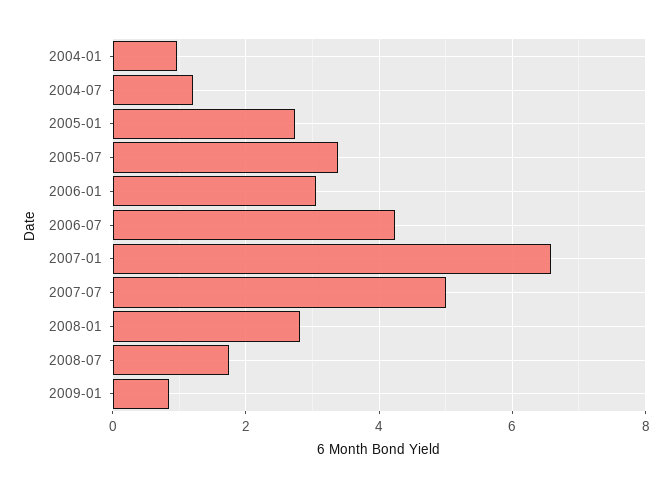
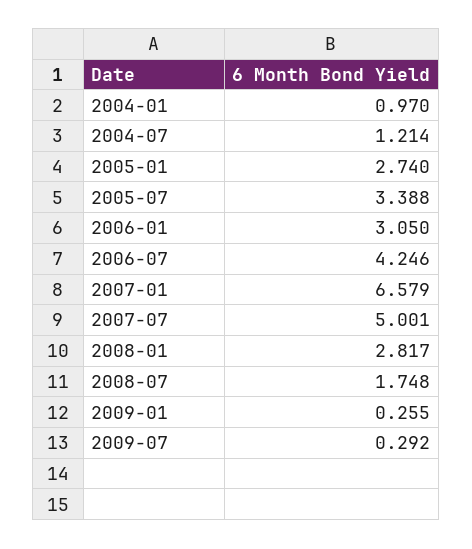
2009-01: 0.8 -> 0.255
2009-07: none -> 0.292

